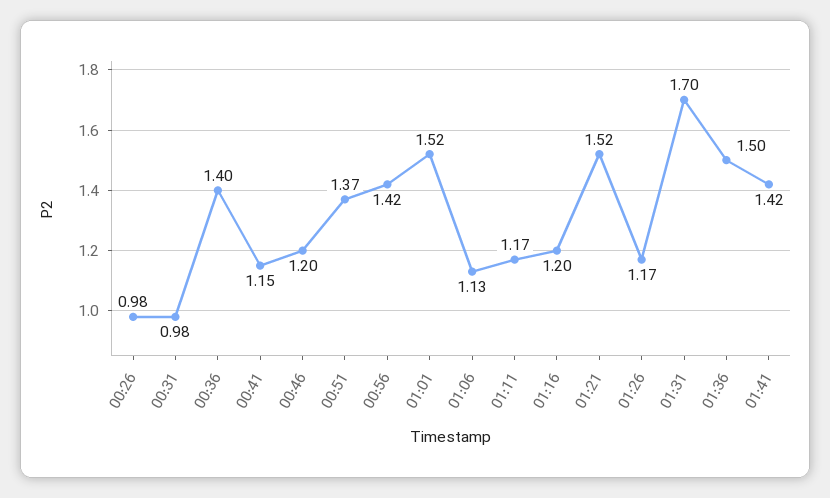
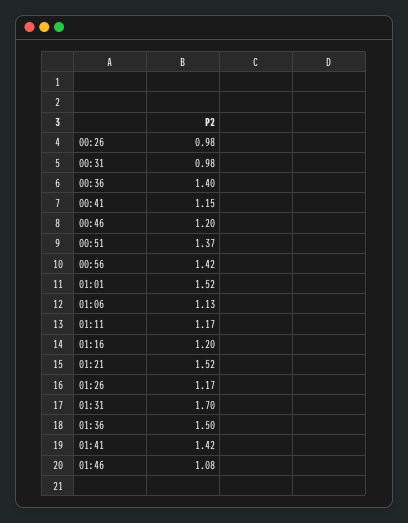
01:46: none -> 1.08

